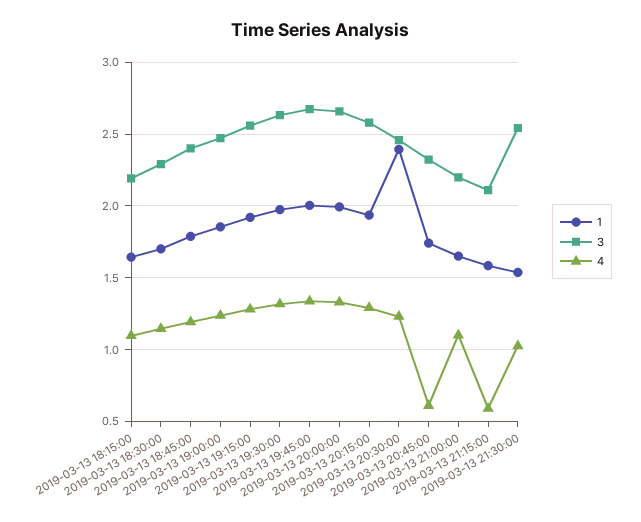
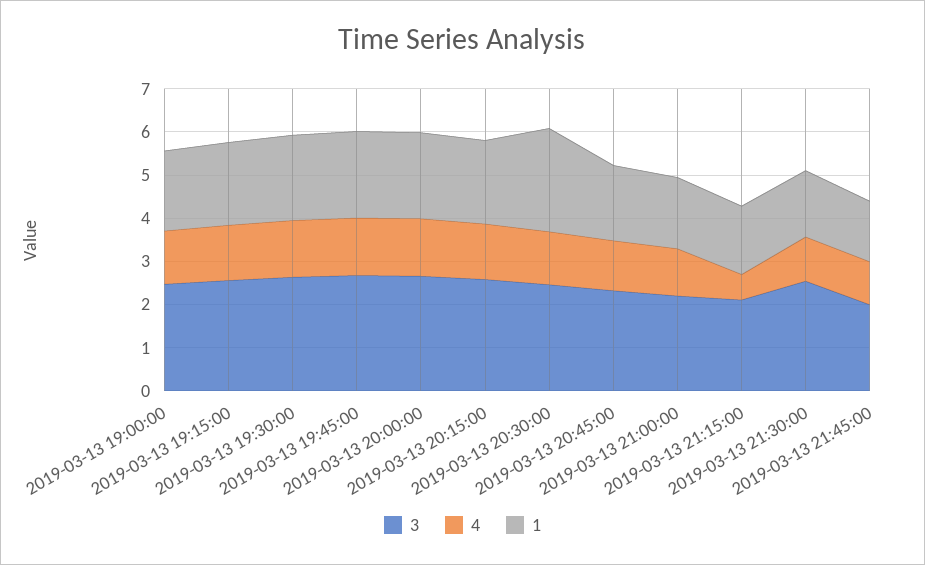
1, 2019-03-13 18:15:00: 1.65 -> none
3, 2019-03-13 18:15:00: 2.2 -> none
4, 2019-03-13 18:15:00: 1.1 -> none
1, 2019-03-13 18:30:00: 1.7 -> none
3, 2019-03-13 18:30:00: 2.3 -> none
4, 2019-03-13 18:30:00: 1.15 -> none
1, 2019-03-13 18:45:00: 1.8 -> none
3, 2019-03-13 18:45:00: 2.4 -> none
4, 2019-03-13 18:45:00: 1.2 -> none
4, 2019-03-13 20:45:00: 0.6 -> 1.2
3, 2019-03-13 21:45:00: none -> 2
4, 2019-03-13 21:45:00: none -> 1
1, 2019-03-13 21:45:00: none -> 1.4

